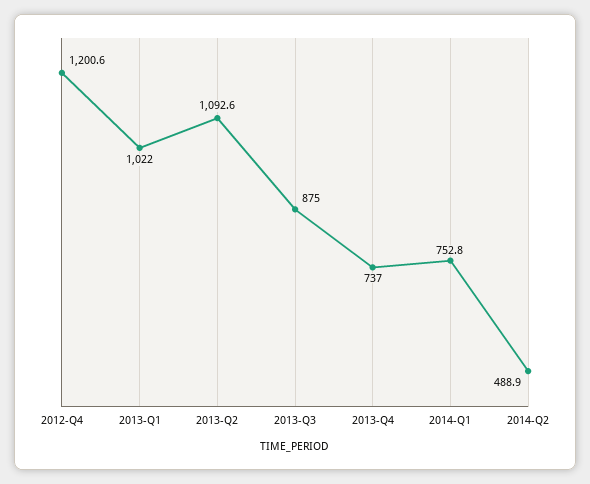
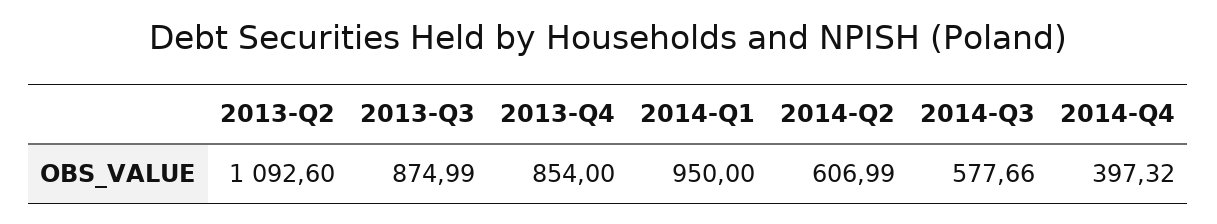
2012-Q4: 1200.6 -> none
2013-Q1: 1022 -> none
2013-Q4: 737 -> 854
2014-Q1: 752.8 -> 950
2014-Q2: 488.9 -> 606.99
2014-Q3: none -> 577.66
2014-Q4: none -> 397.32

